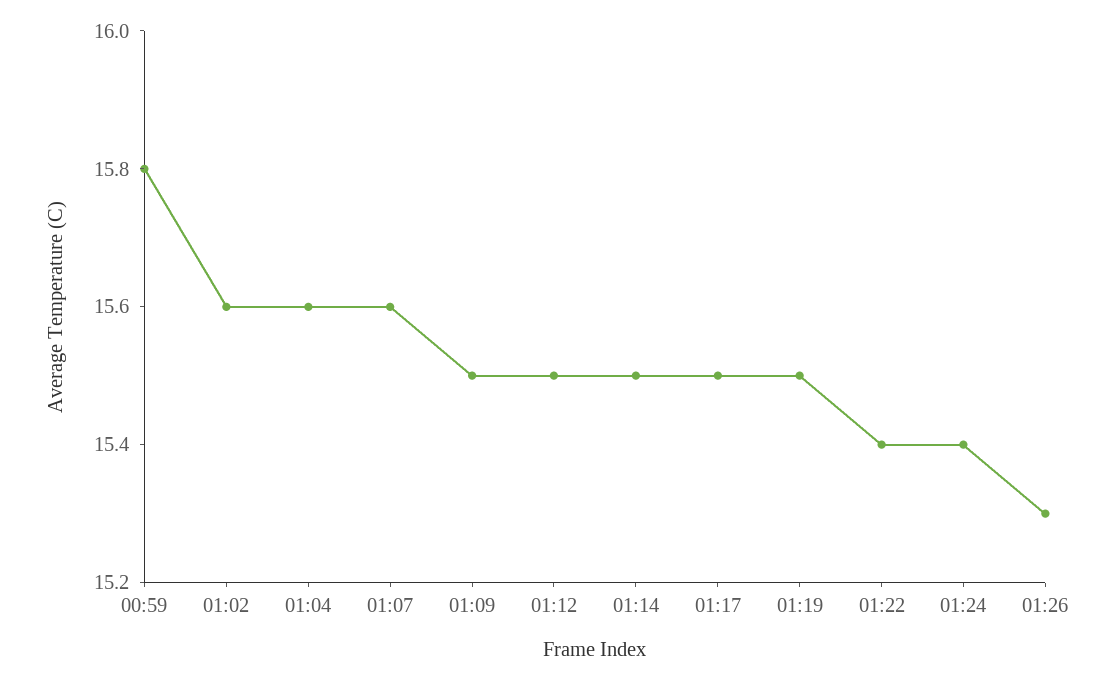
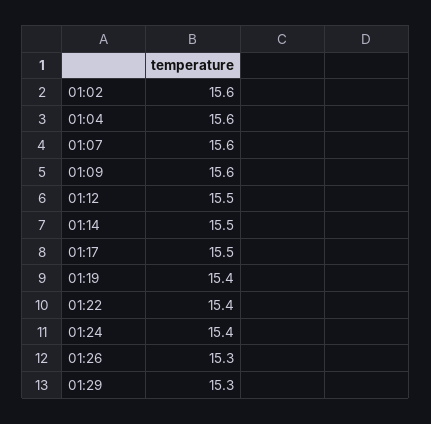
00:59: 15.8 -> none
01:09: 15.5 -> 15.6
01:19: 15.5 -> 15.4
01:29: none -> 15.3

